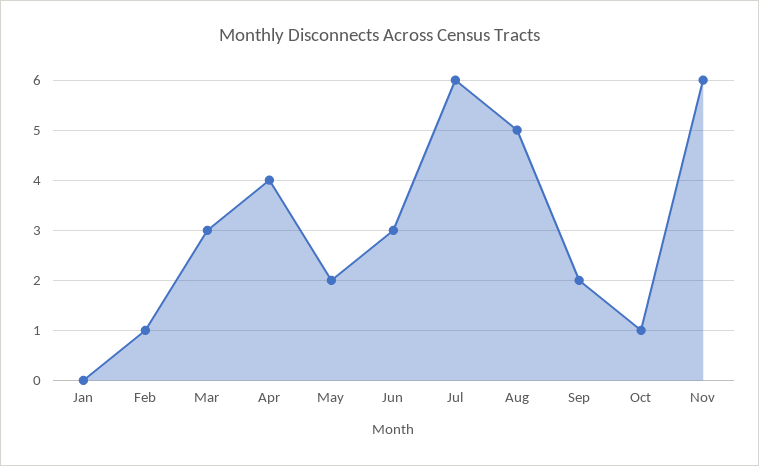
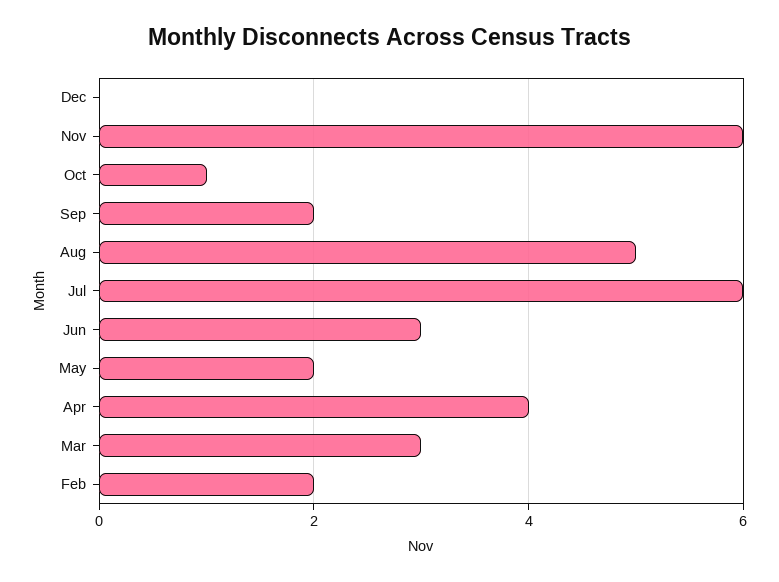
Jan: 0 -> none
Feb: 1 -> 2
Dec: none -> 0

